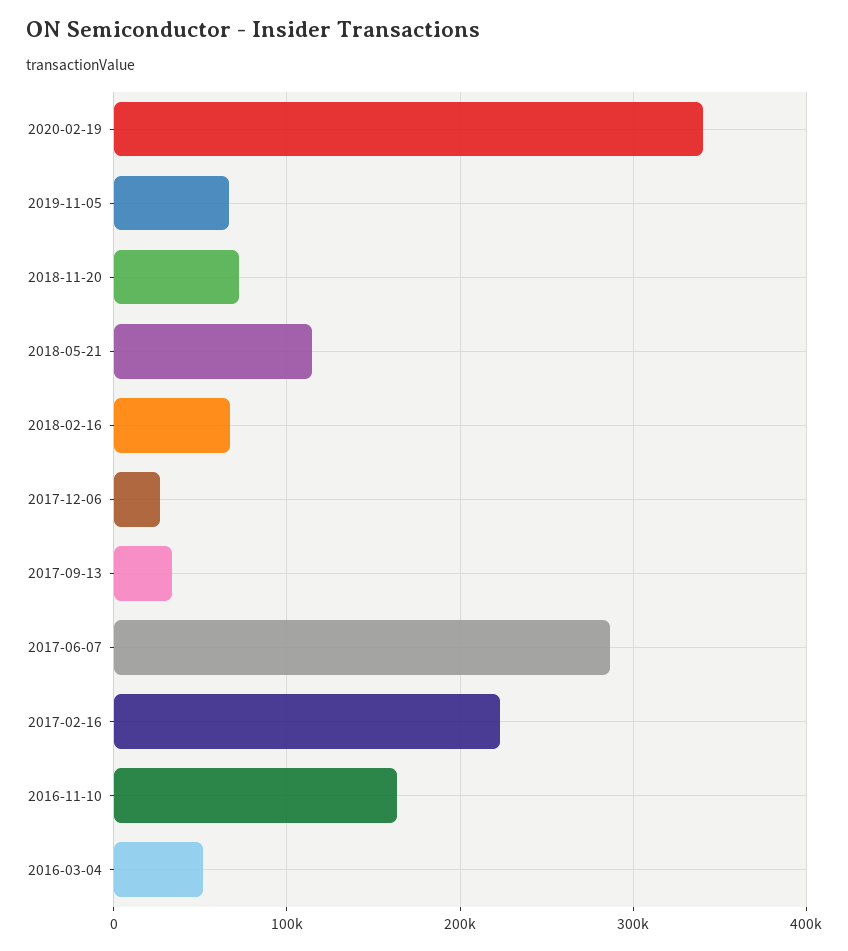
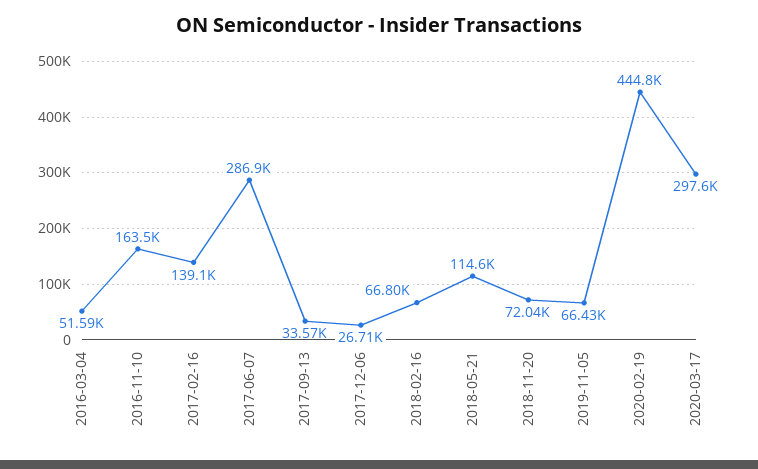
2020-02-19: 340000 -> 444800
2017-02-16: 220000 -> 139100
2020-03-17: none -> 297600

